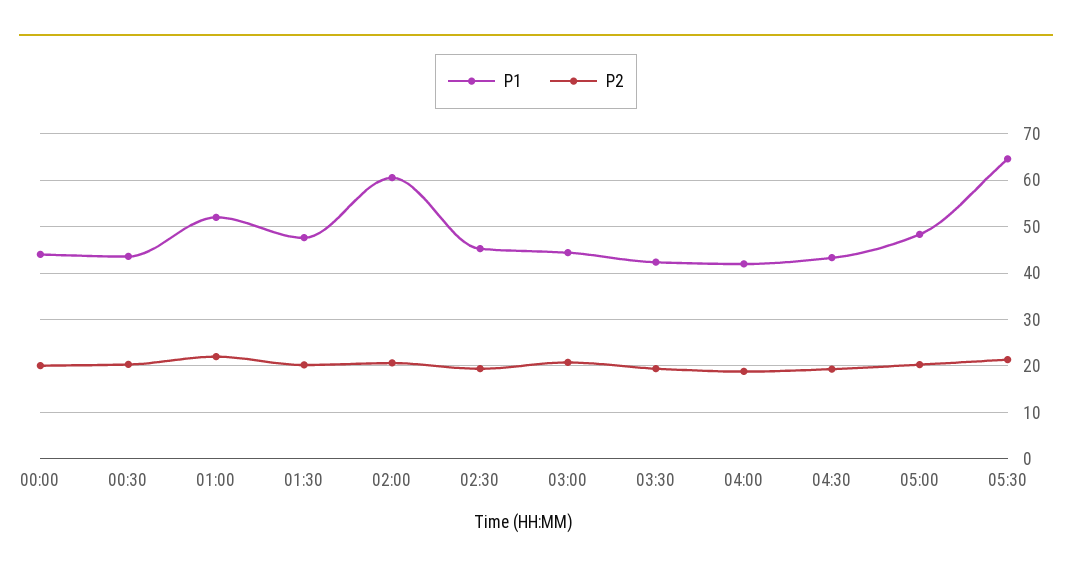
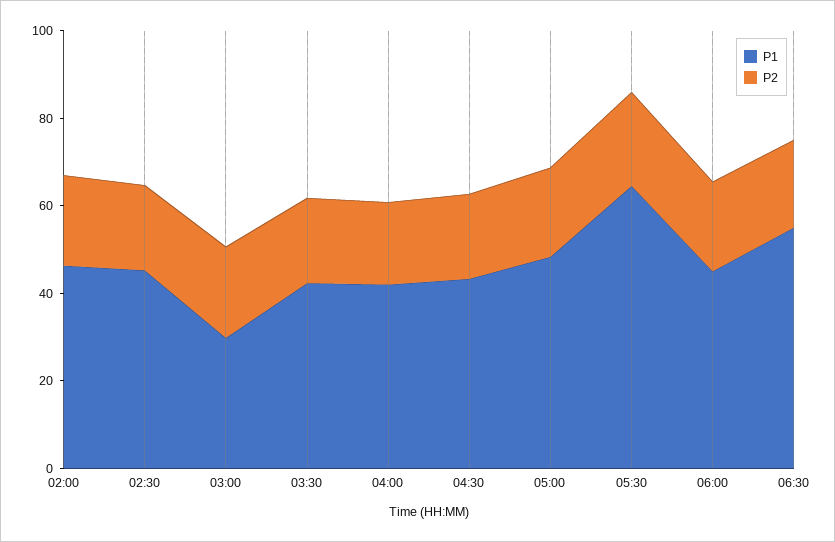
P1, 00:00: 44 -> none
P2, 00:00: 20 -> none
P1, 00:30: 44 -> none
P2, 00:30: 20 -> none
P1, 01:00: 52 -> none
P2, 01:00: 22 -> none
P1, 01:30: 48 -> none
P2, 01:30: 20 -> none
P1, 02:00: 60 -> 45
P1, 03:00: 44 -> 30
P1, 06:00: none -> 45
P2, 06:00: none -> 20
P1, 06:30: none -> 55
P2, 06:30: none -> 20

